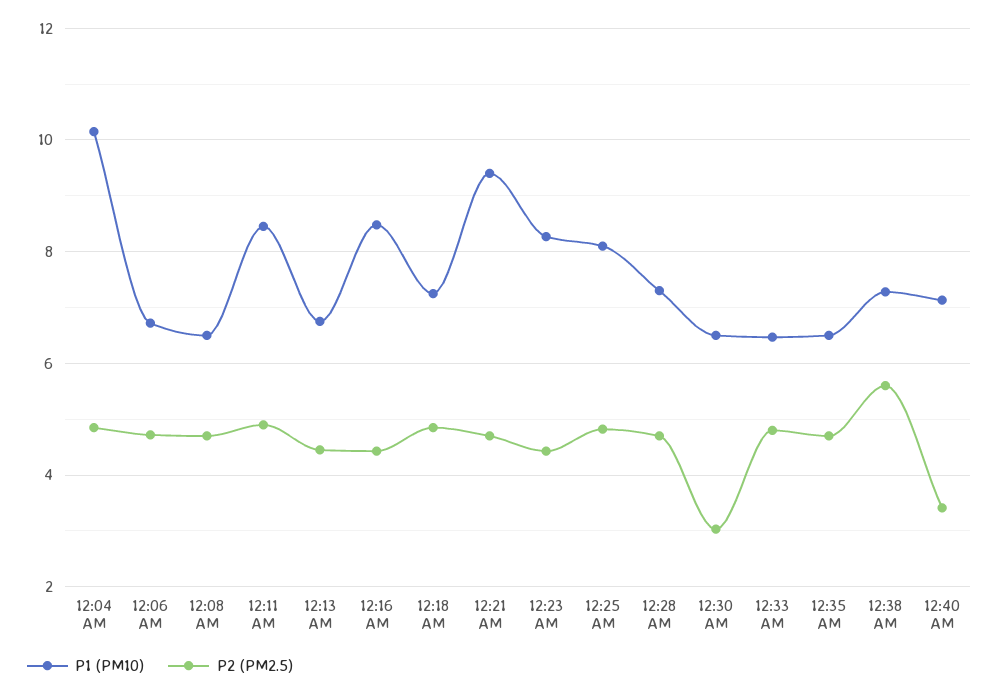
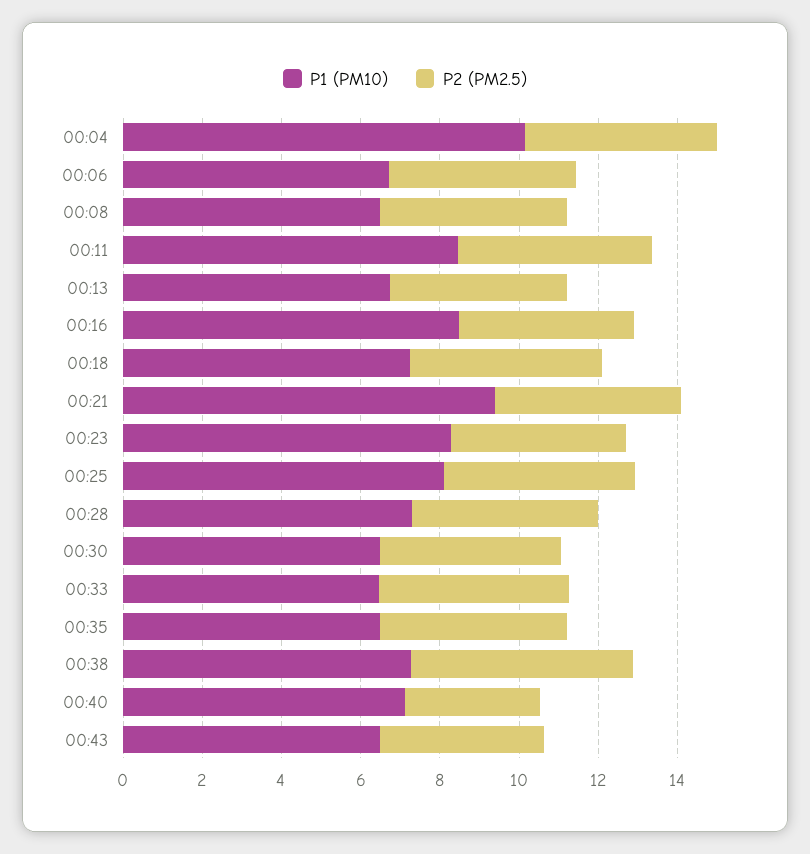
P2 (PM2.5), 12:30 AM: 3 -> 4.5
P1 (PM10), 00:43: none -> 6.5
P2 (PM2.5), 00:43: none -> 4

